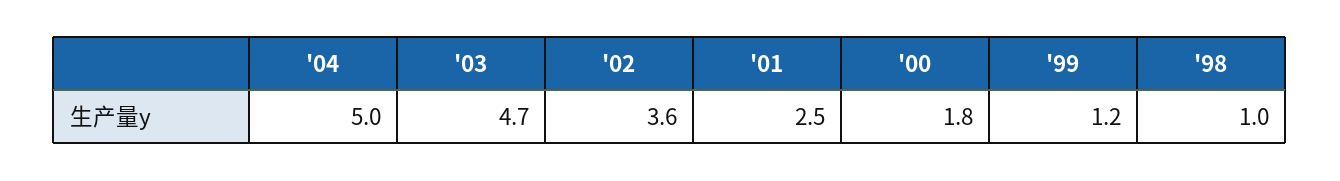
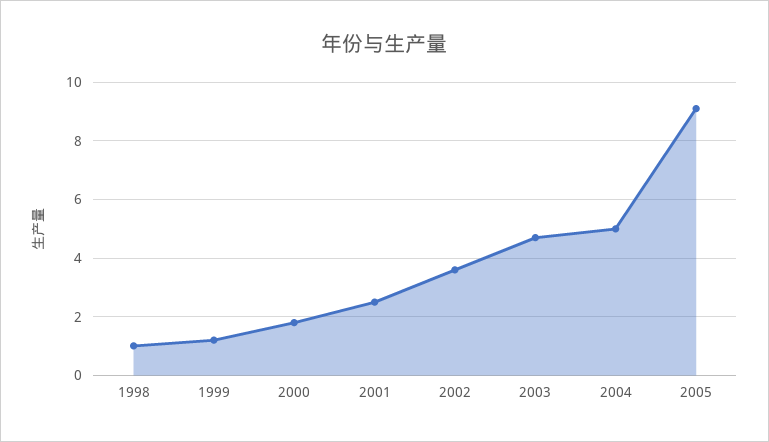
2005: none -> 9

